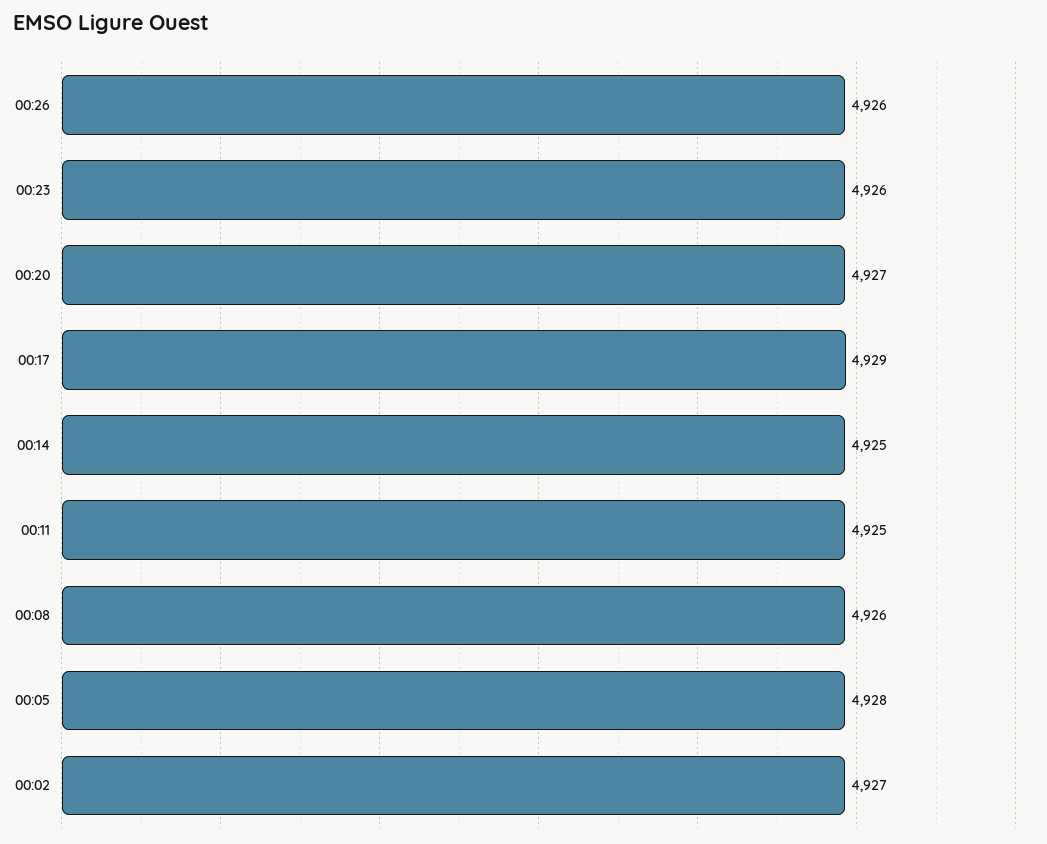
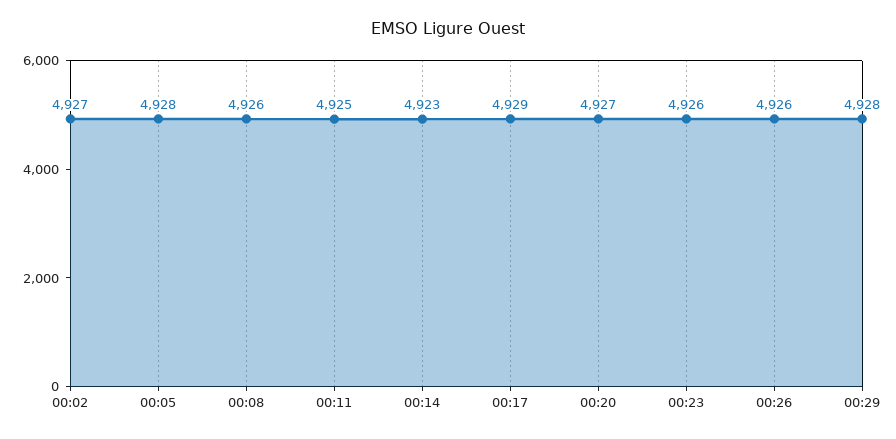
00:14: 4925 -> 4923
00:29: none -> 4928

